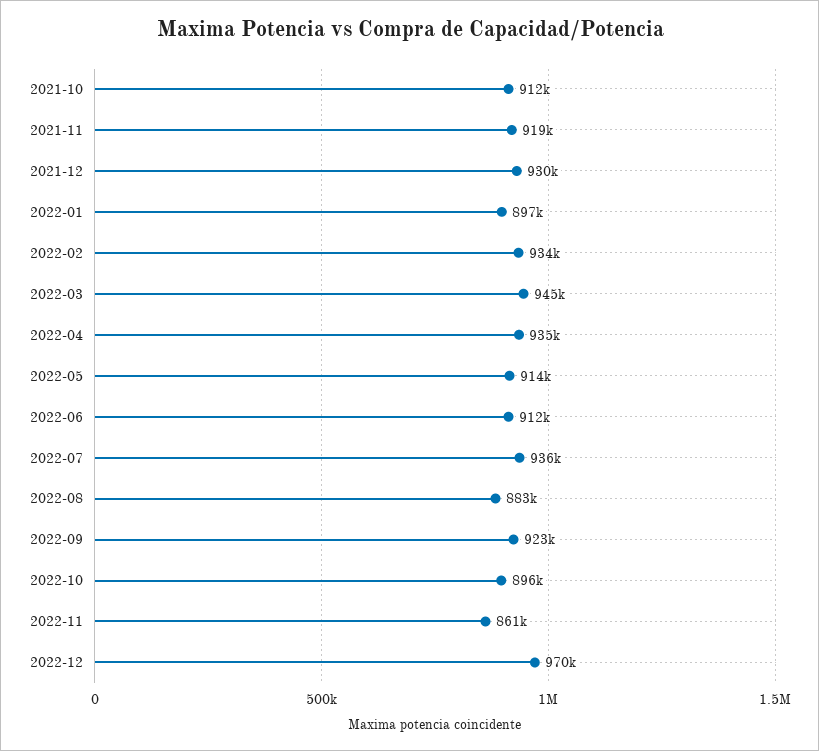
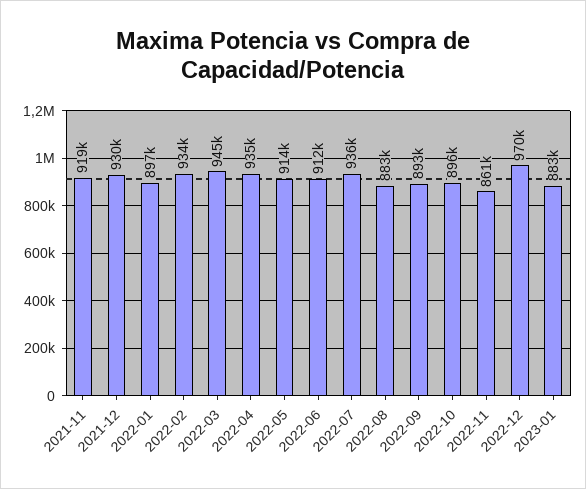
2021-10: 912000 -> none
2022-09: 923000 -> 893000
2023-01: none -> 883000

